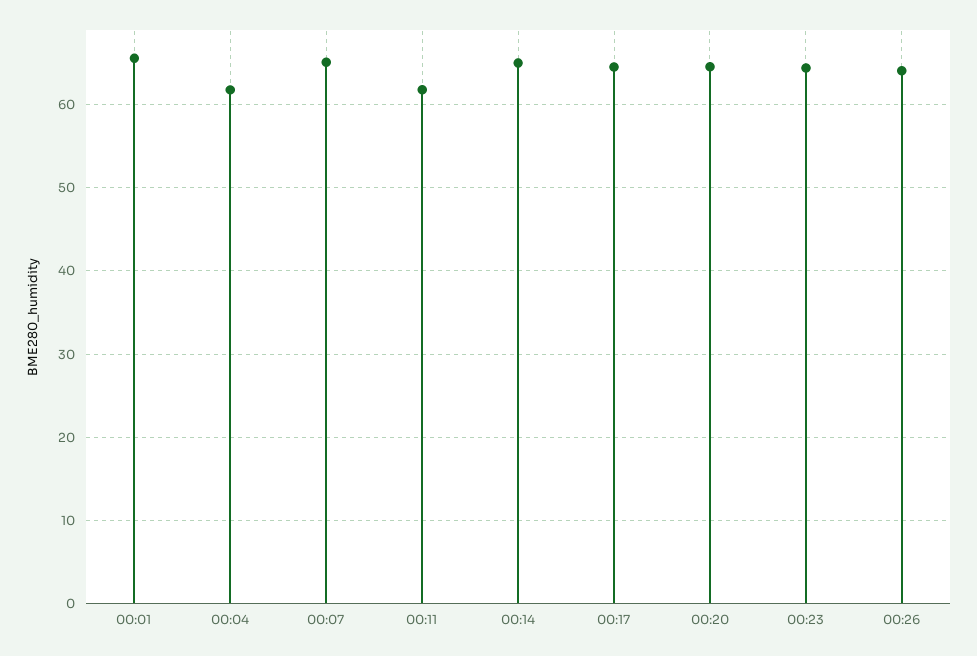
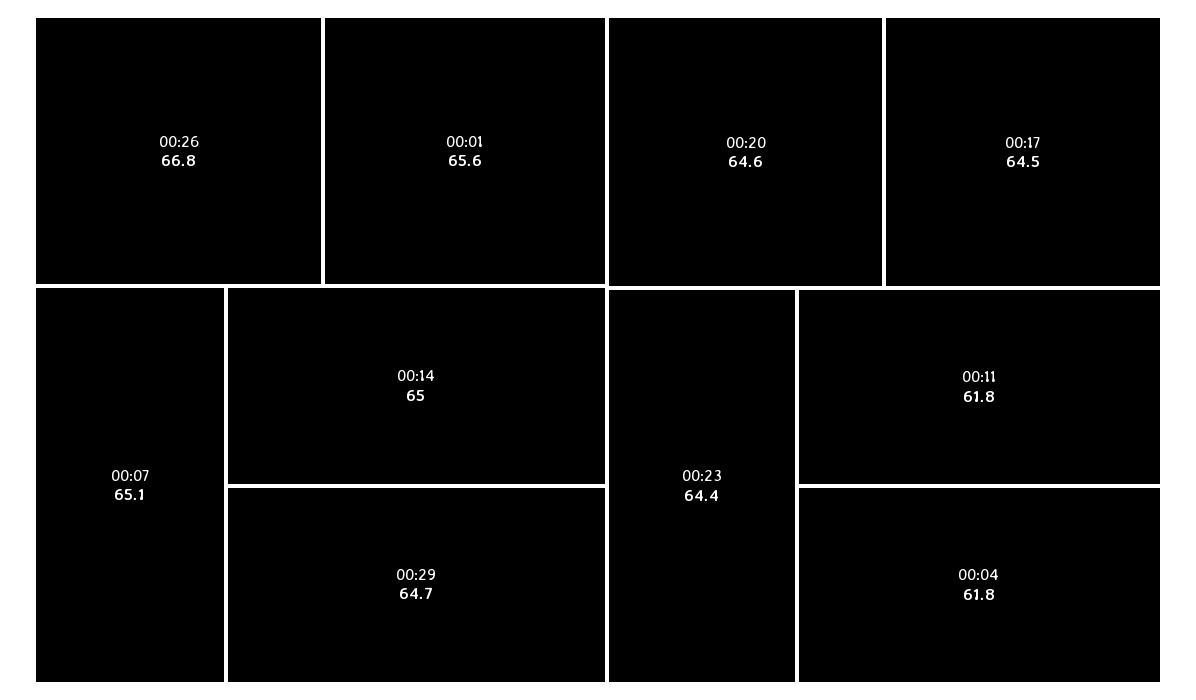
00:26: 64 -> 66.8
00:29: none -> 64.7

